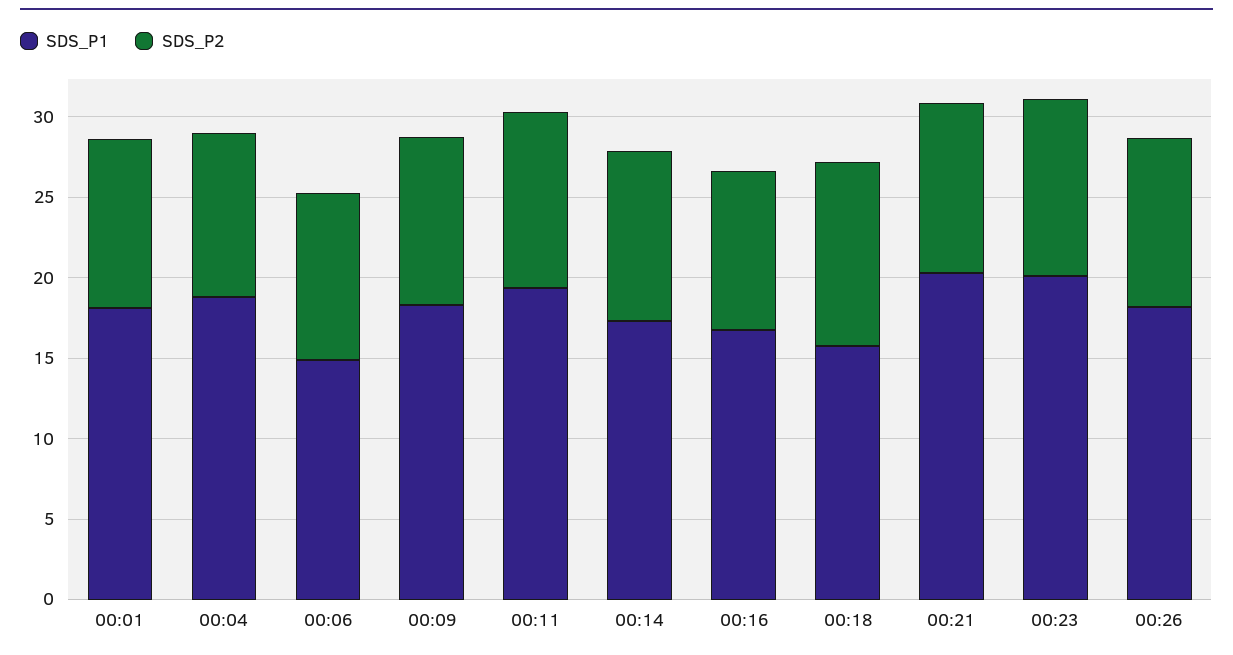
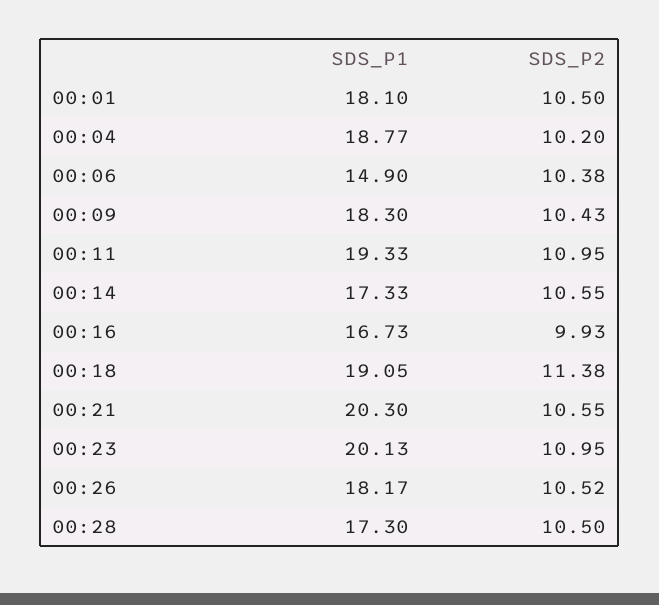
SDS_P1, 00:18: 16 -> 19.05
SDS_P1, 00:28: none -> 17.3
SDS_P2, 00:28: none -> 10.5

